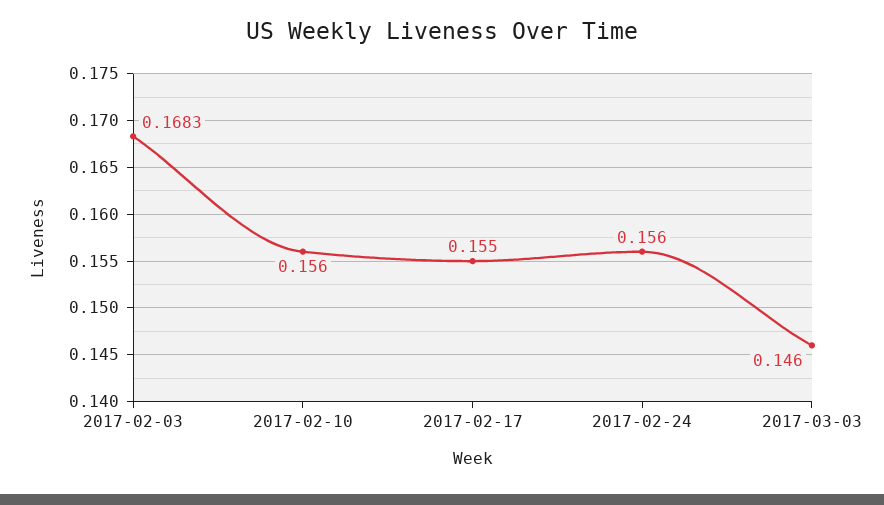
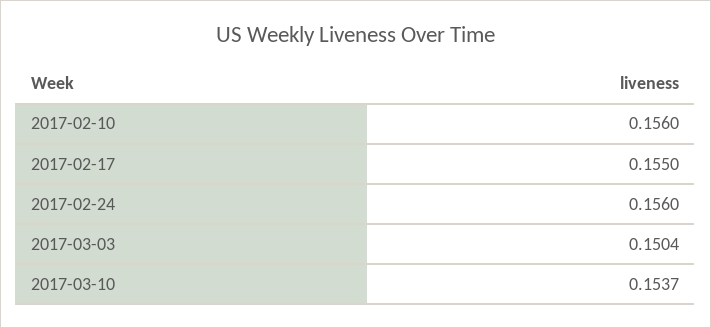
2017-02-03: 0.1683 -> none
2017-03-03: 0.146 -> 0.1504
2017-03-10: none -> 0.1537

